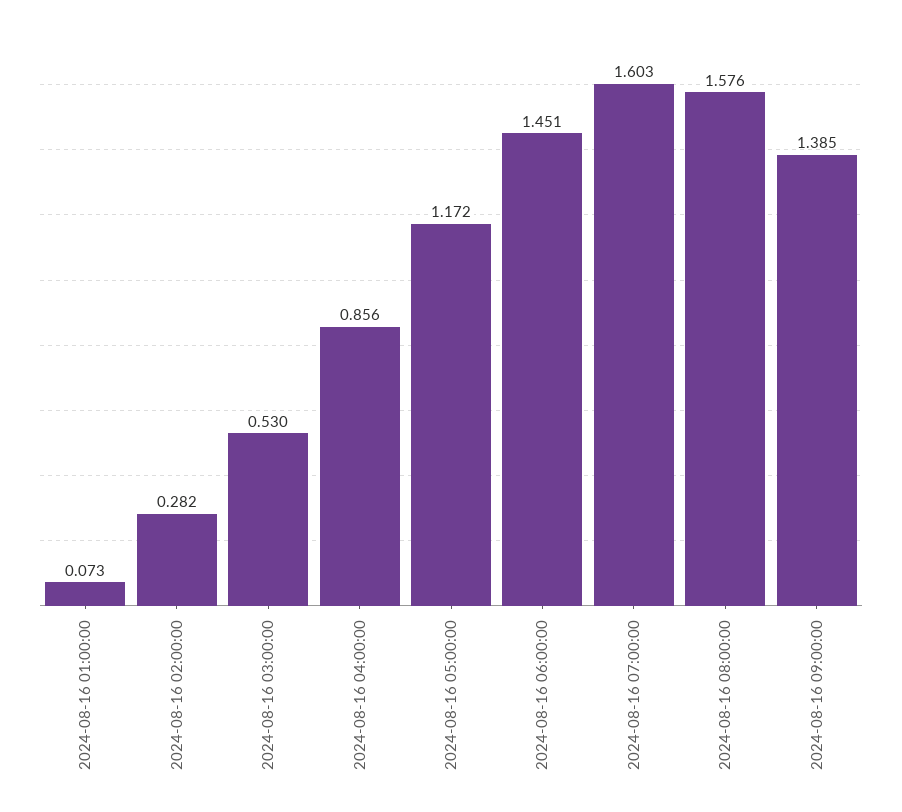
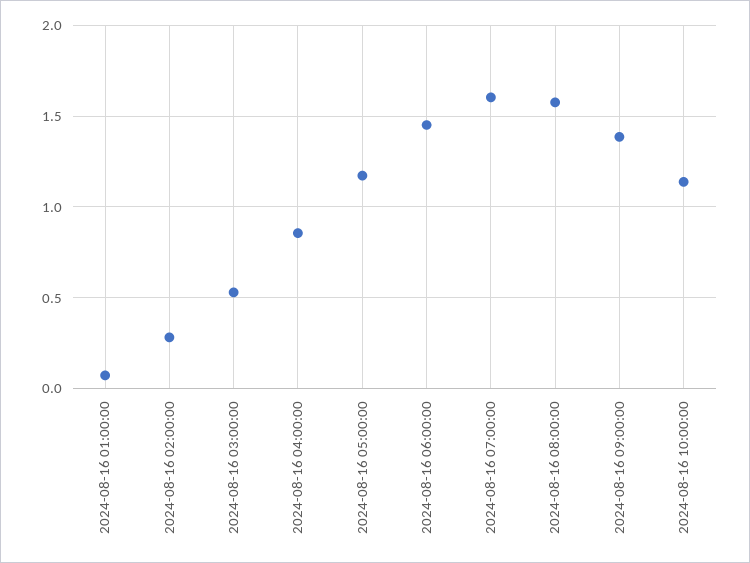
2024-08-16 10:00:00: none -> 1.15

